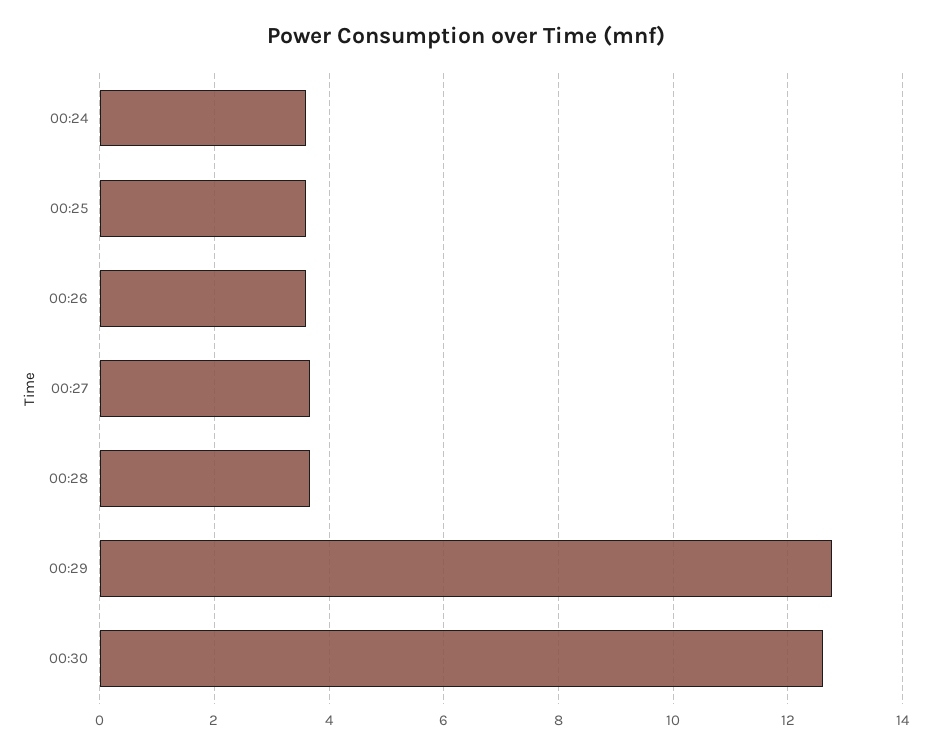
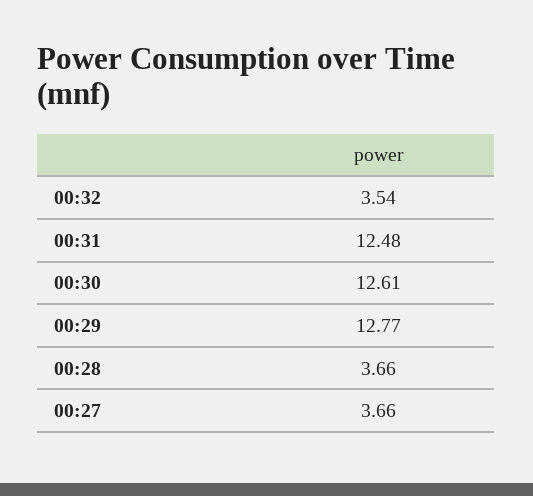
00:24: 3.6 -> none
00:25: 3.6 -> none
00:26: 3.6 -> none
00:32: none -> 3.54
00:31: none -> 12.48

